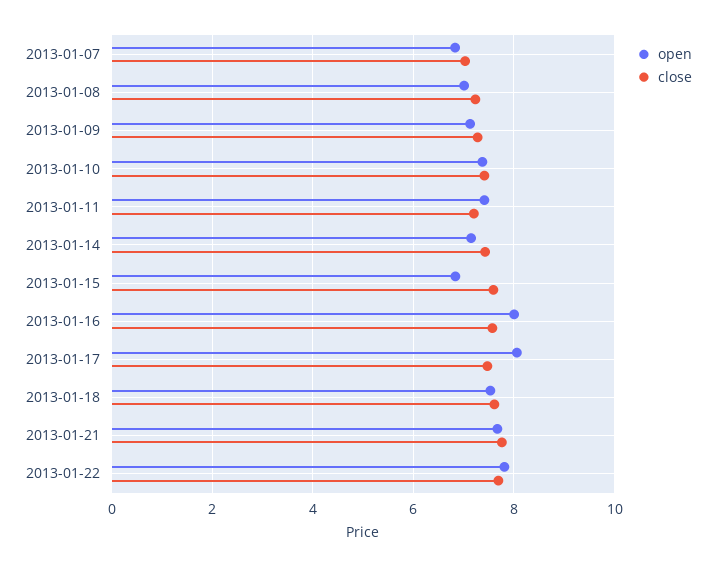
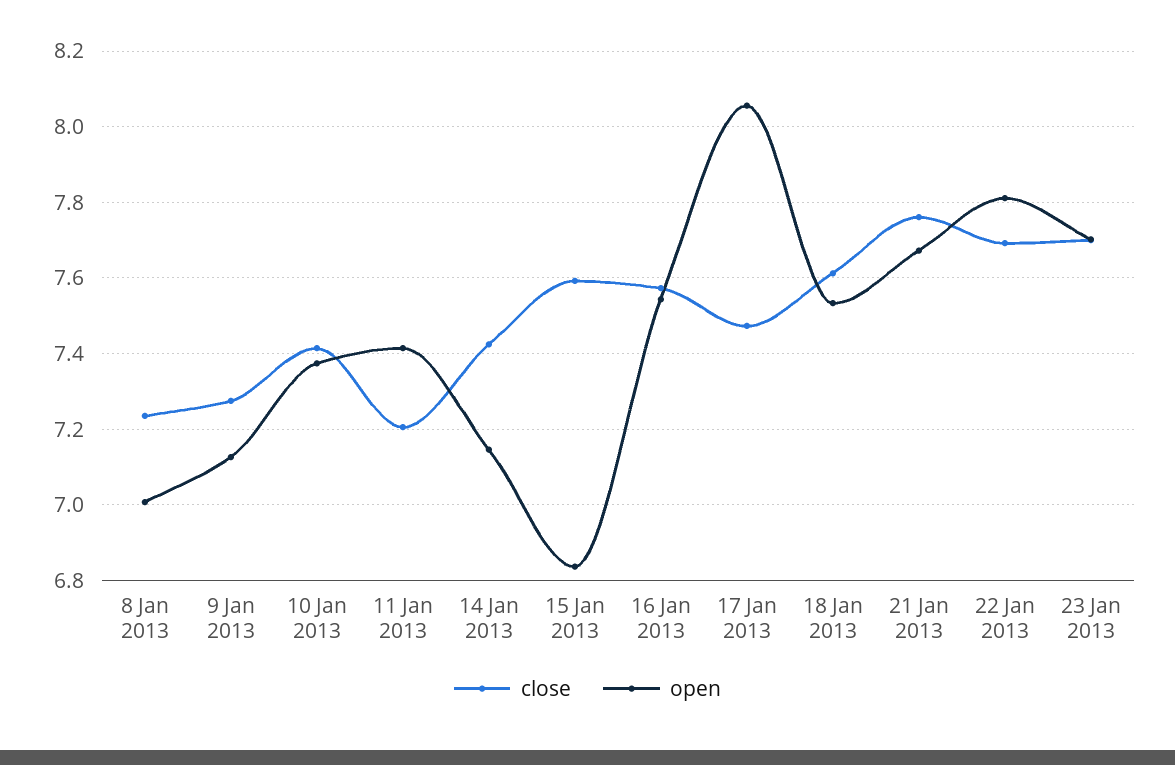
open, 2013-01-07: 6.8 -> none
close, 2013-01-07: 7 -> none
open, 2013-01-16: 8 -> 7.54
close, 23 Jan 2013: none -> 7.7
open, 23 Jan 2013: none -> 7.7

